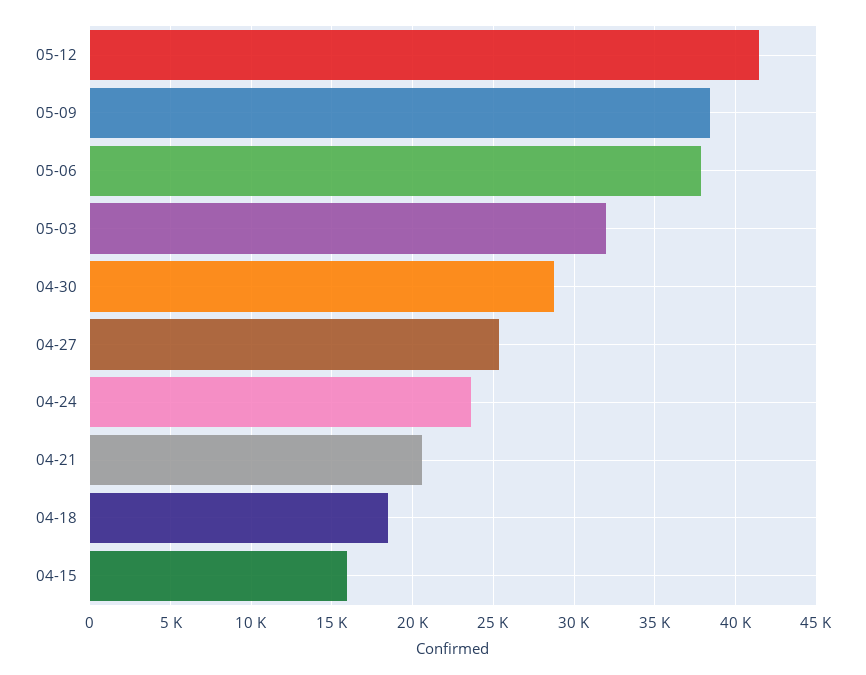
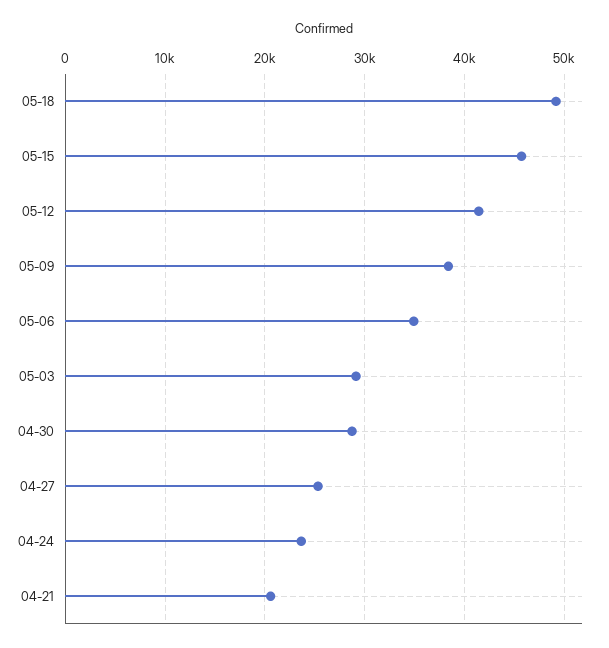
05-06: 38000 -> 35000
05-03: 32000 -> 29000
04-18: 18500 -> none
04-15: 16000 -> none
05-18: none -> 49000
05-15: none -> 46000

